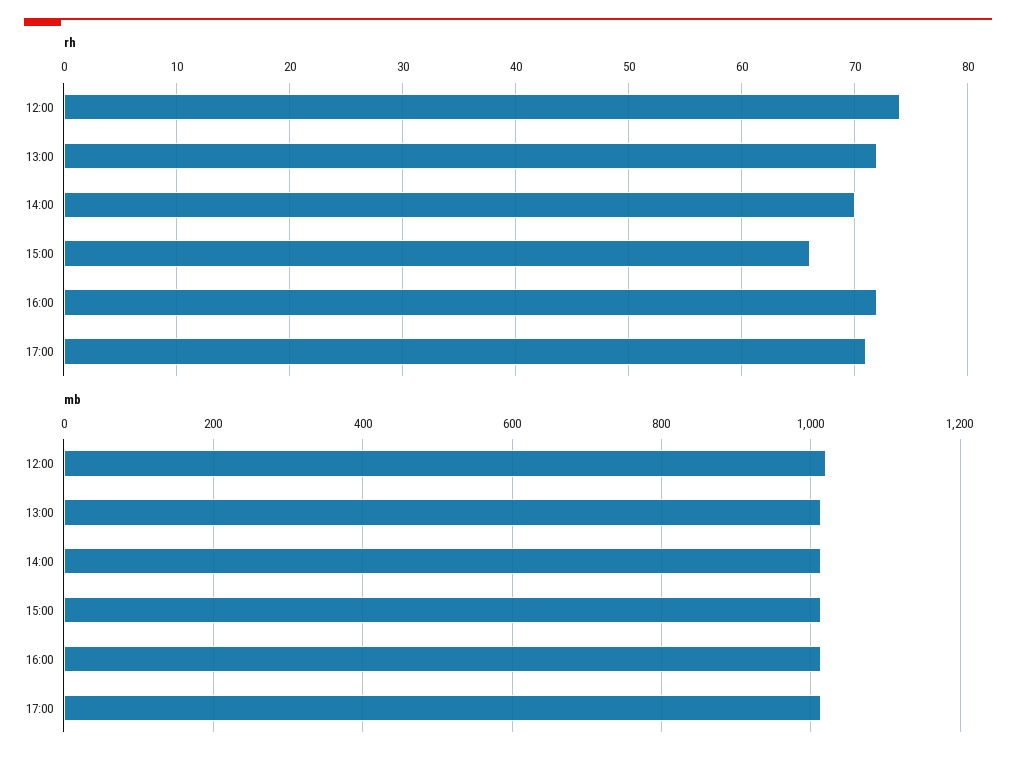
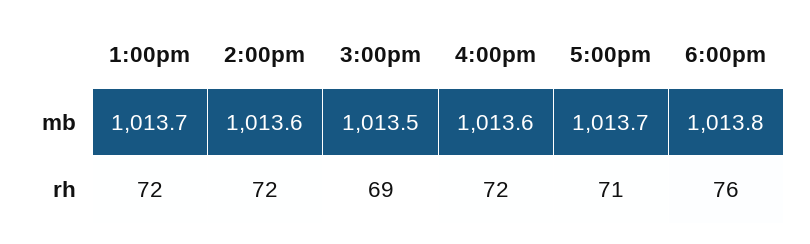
rh, 12:00: 74 -> none
rh, 14:00: 70 -> 72
rh, 15:00: 66 -> 69
mb, 12:00: 1020 -> none
mb, 6:00pm: none -> 1013.8
rh, 6:00pm: none -> 76

